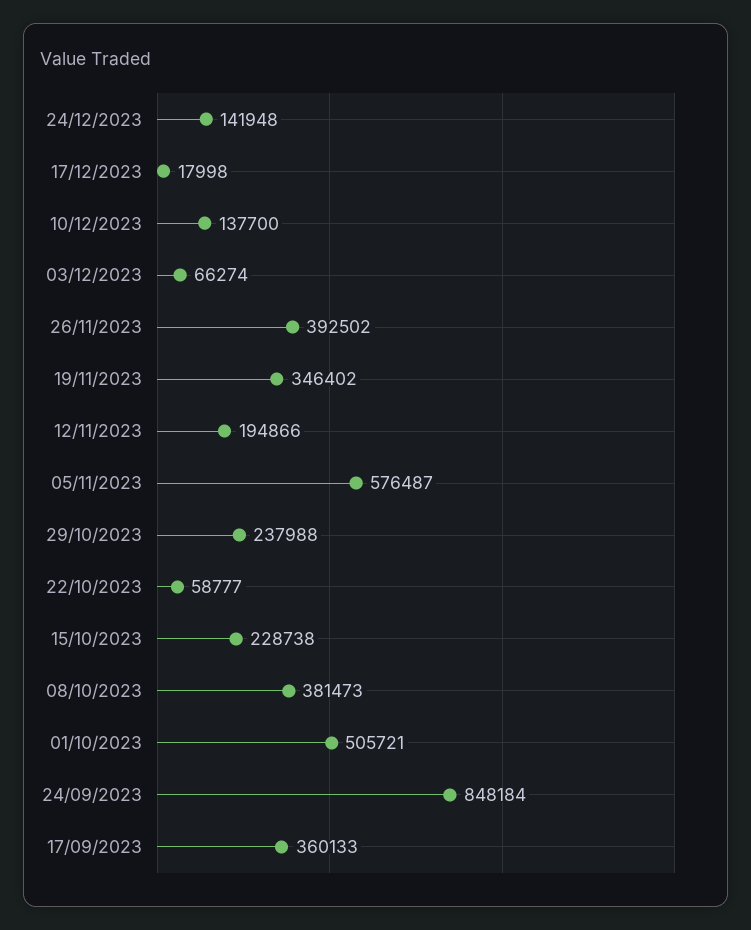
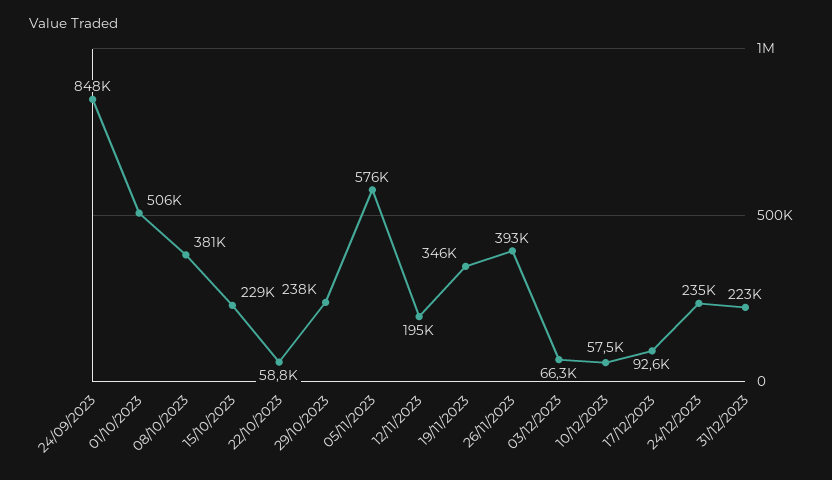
24/12/2023: 141948 -> 235000
17/12/2023: 17998 -> 92600
10/12/2023: 137700 -> 57500
17/09/2023: 360133 -> none
31/12/2023: none -> 223000

